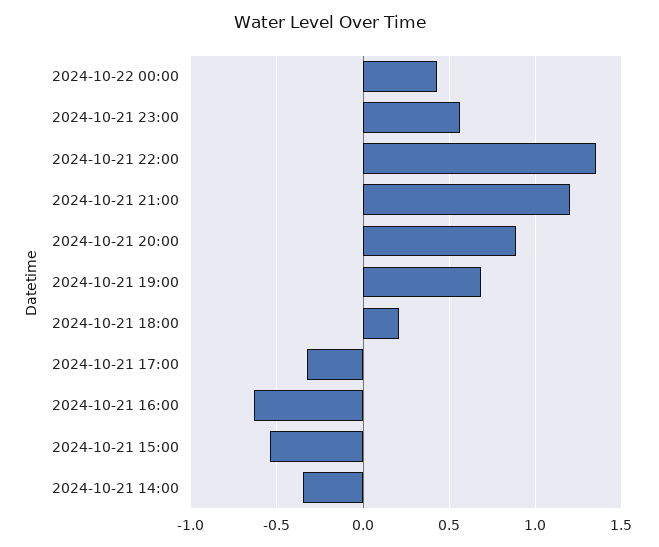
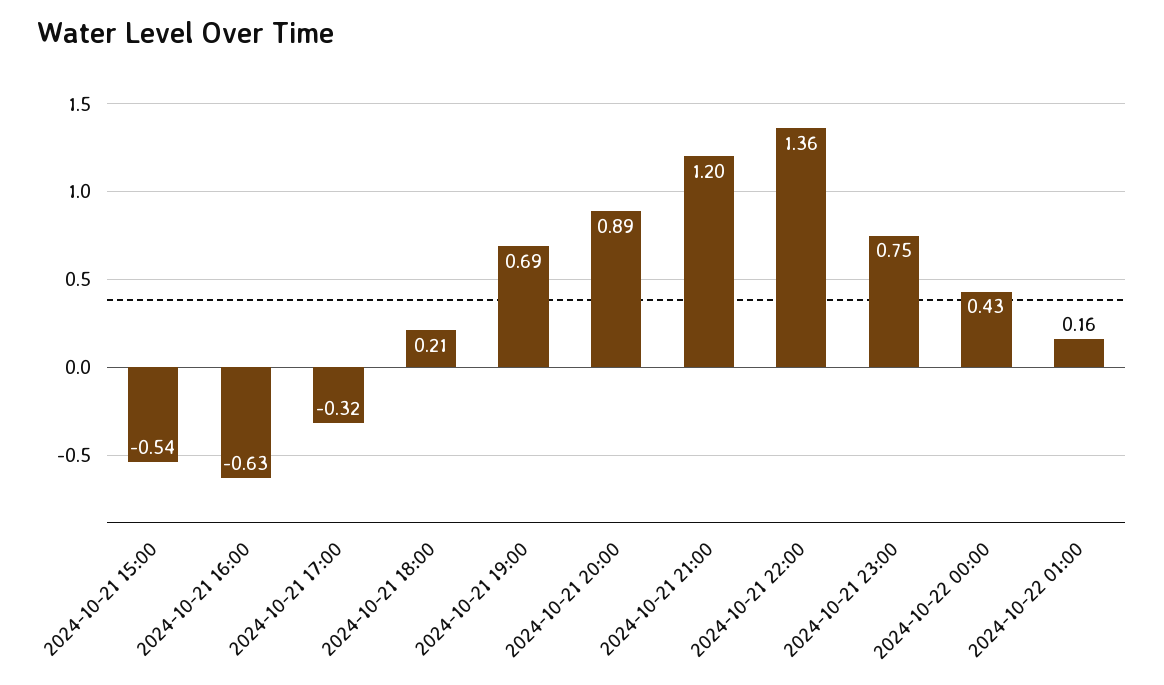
2024-10-21 23:00: 0.55 -> 0.75
2024-10-21 14:00: -0.35 -> none
2024-10-22 01:00: none -> 0.16

